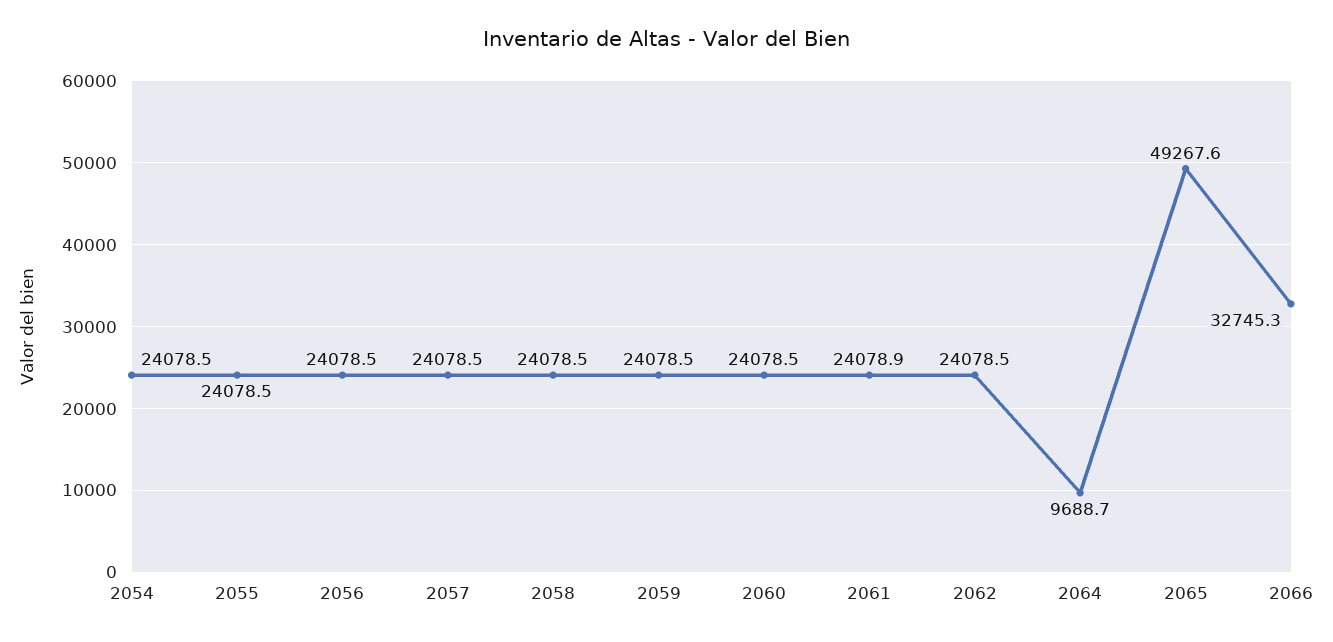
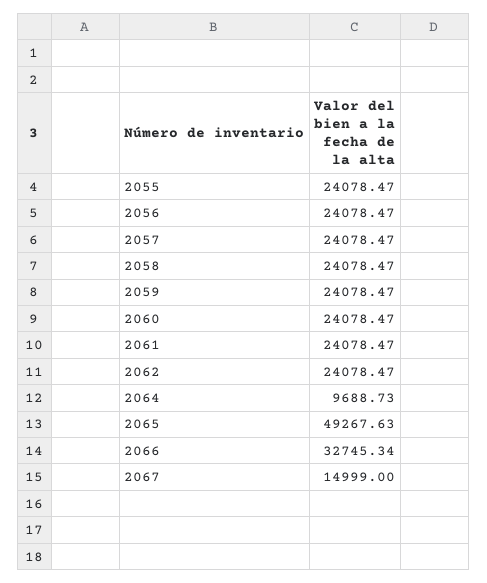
2054: 24078.5 -> none
2061: 24078.9 -> 24078.47
2067: none -> 14999

